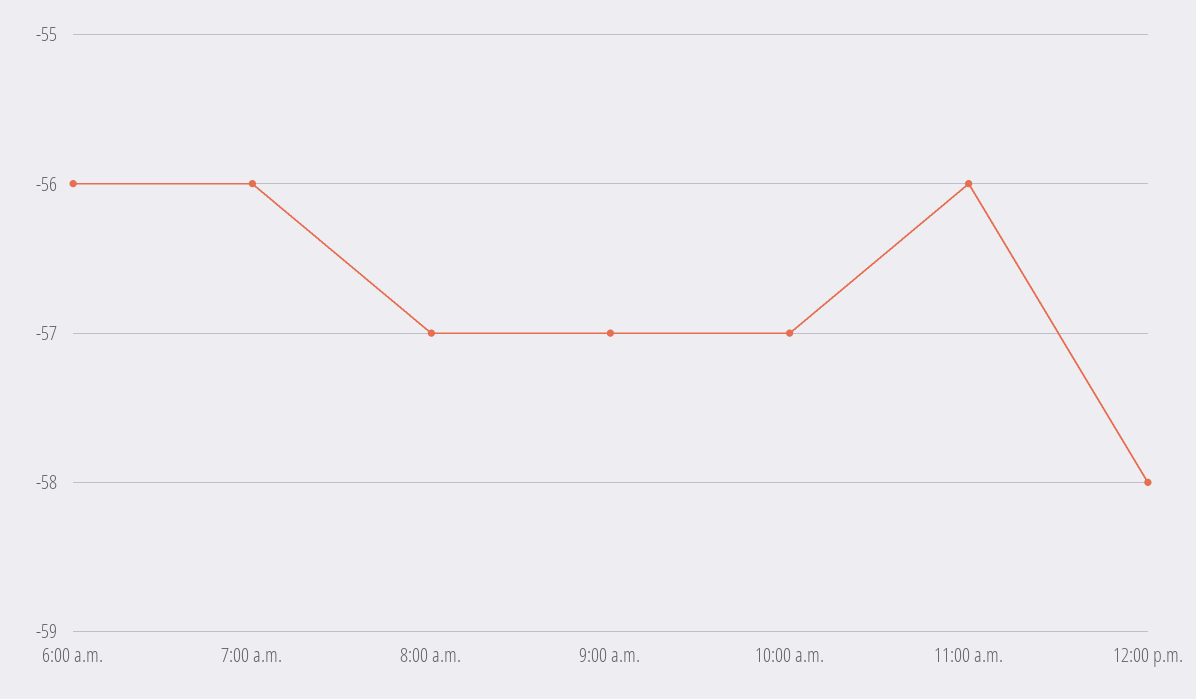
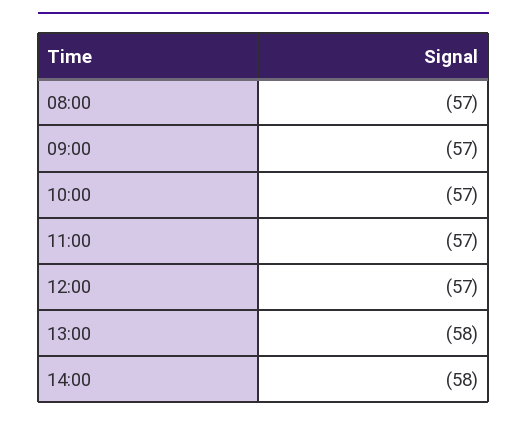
6:00 a.m.: -56 -> none
7:00 a.m.: -56 -> none
11:00 a.m.: -56 -> -57
12:00 p.m.: -58 -> -57
13:00: none -> -58
14:00: none -> -58

